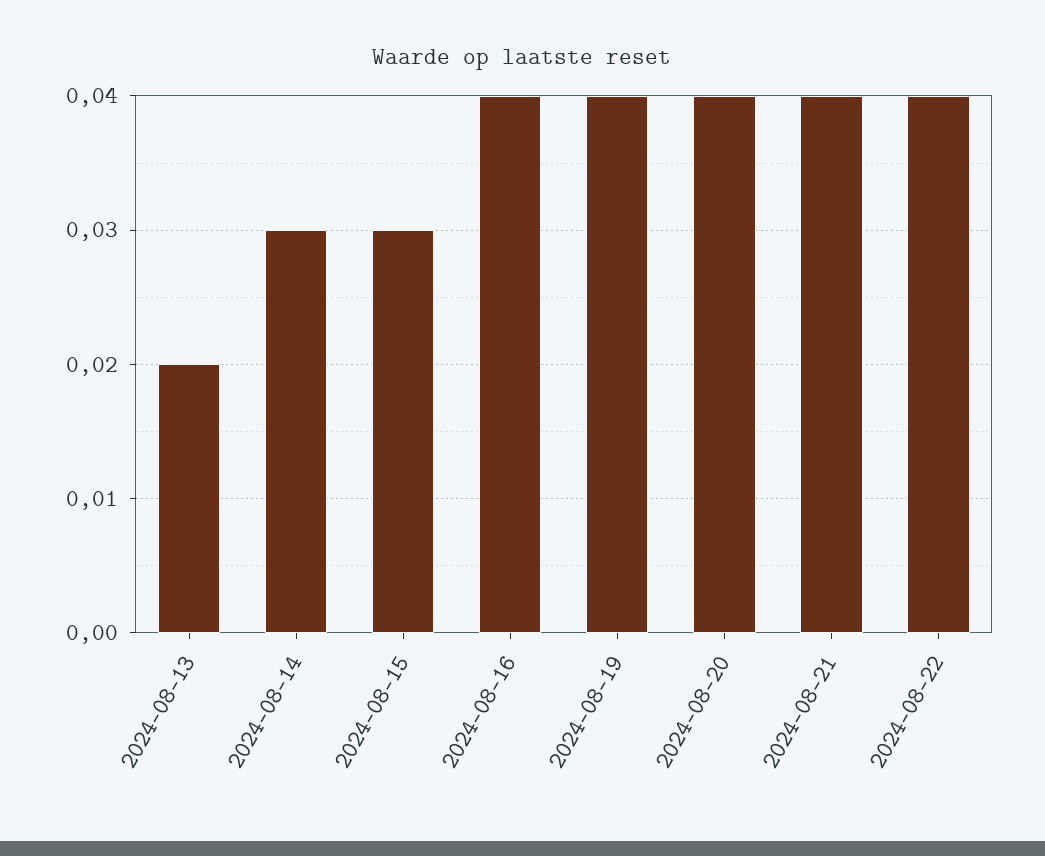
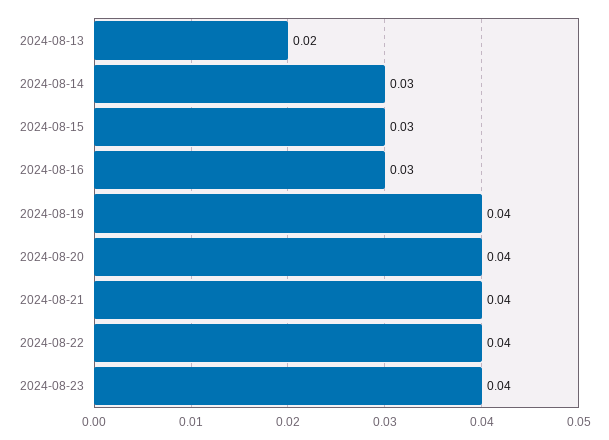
2024-08-16: 0.04 -> 0.03
2024-08-23: none -> 0.04

